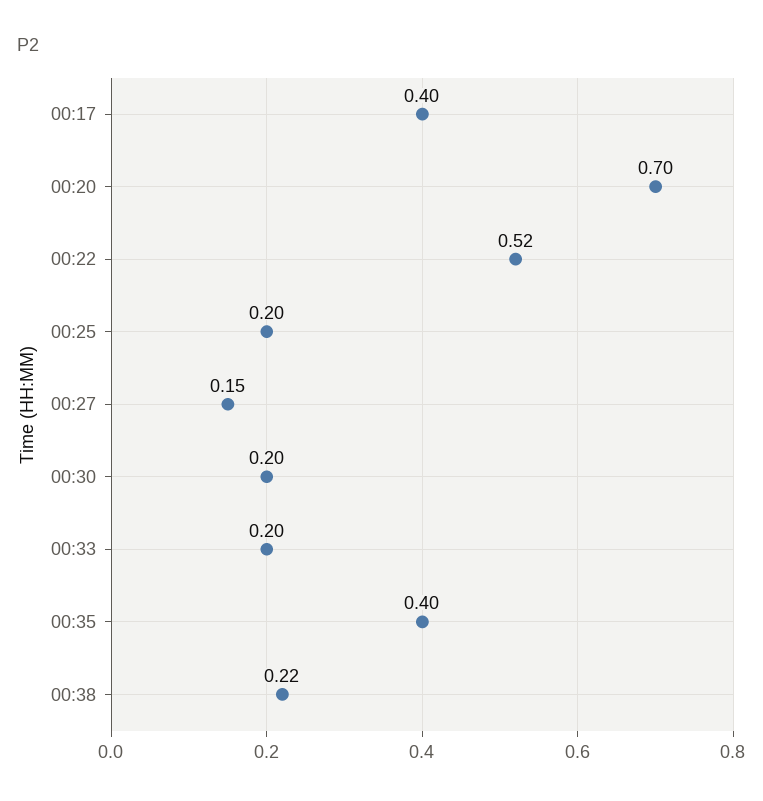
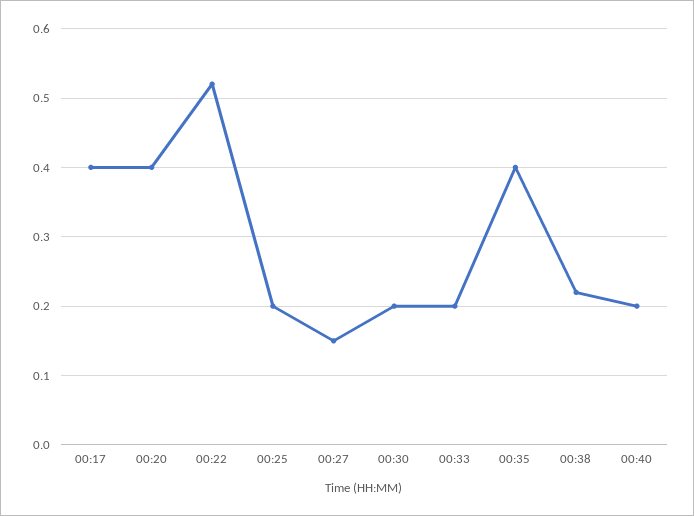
00:20: 0.7 -> 0.4
00:40: none -> 0.2

